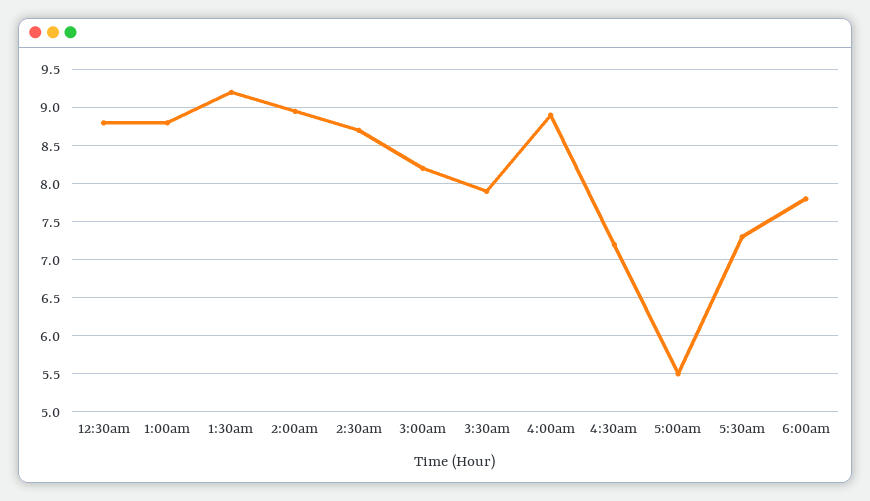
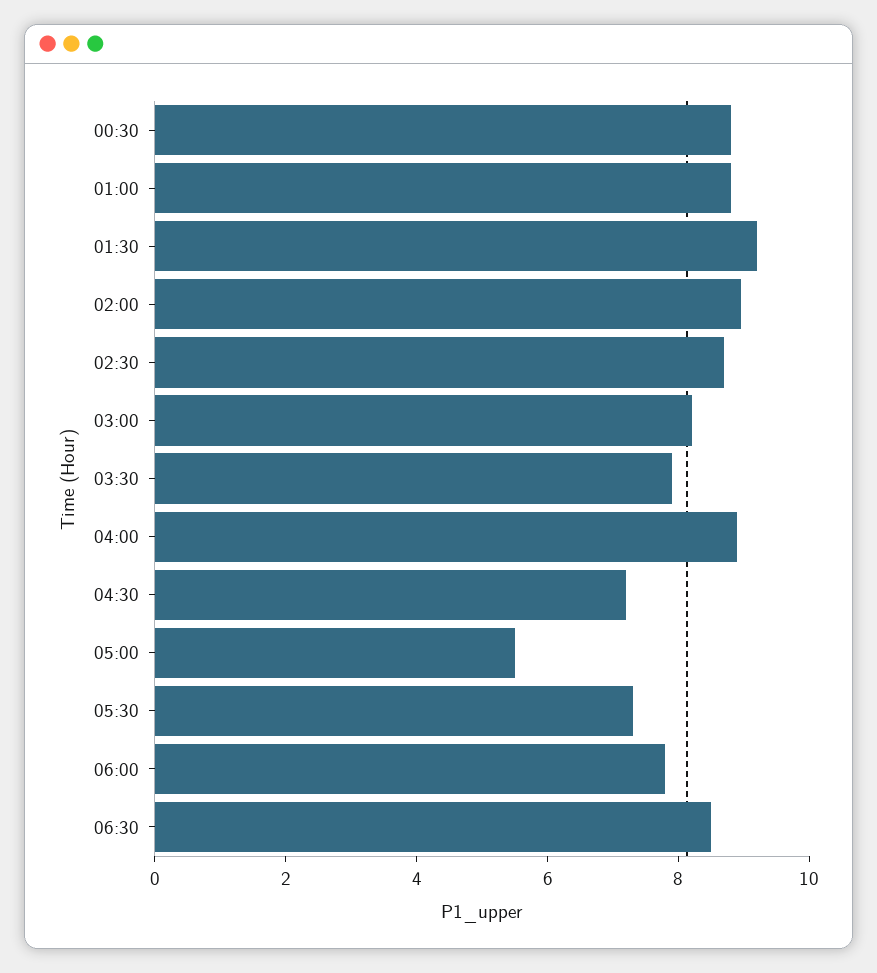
06:30: none -> 8.5

